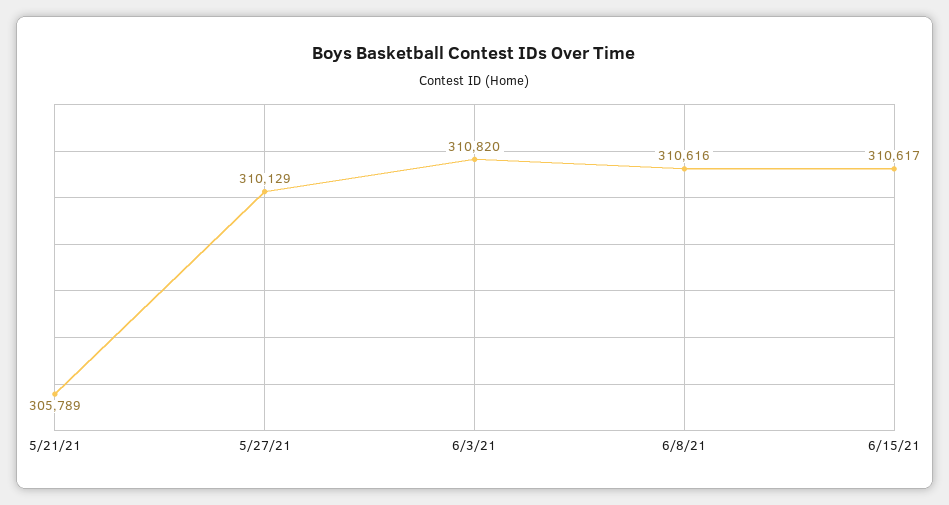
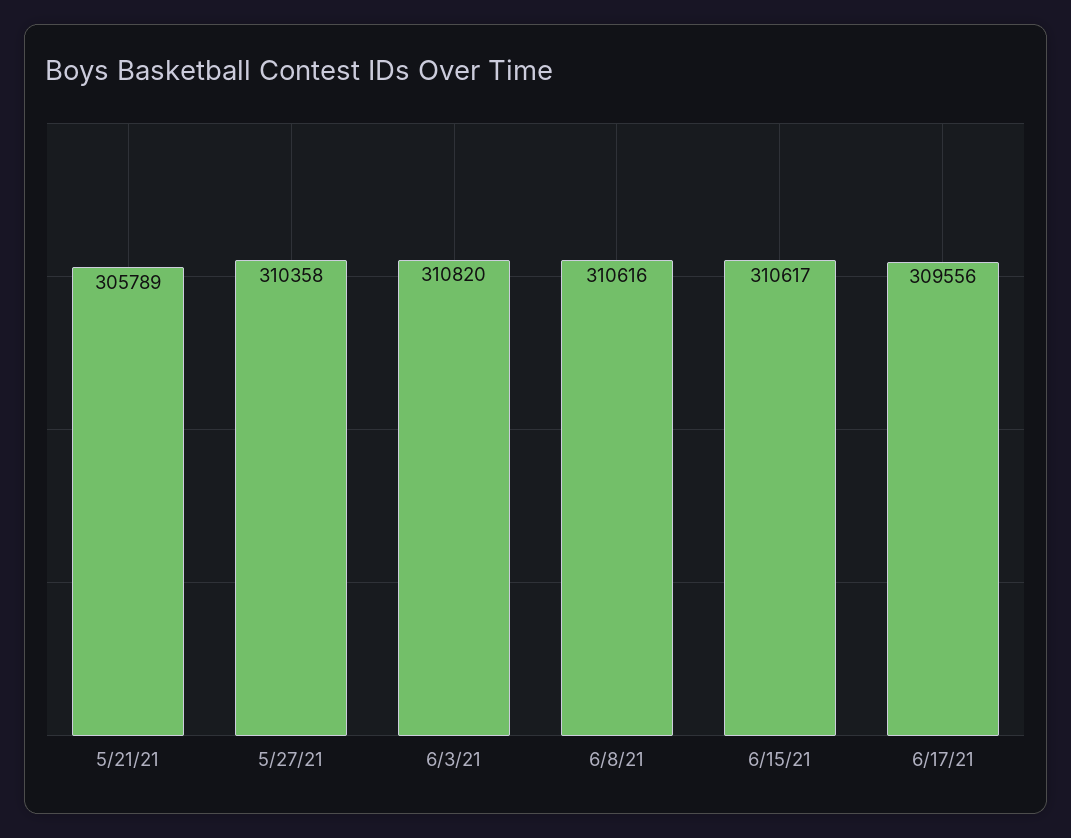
5/27/21: 310129 -> 310358
6/17/21: none -> 309556

